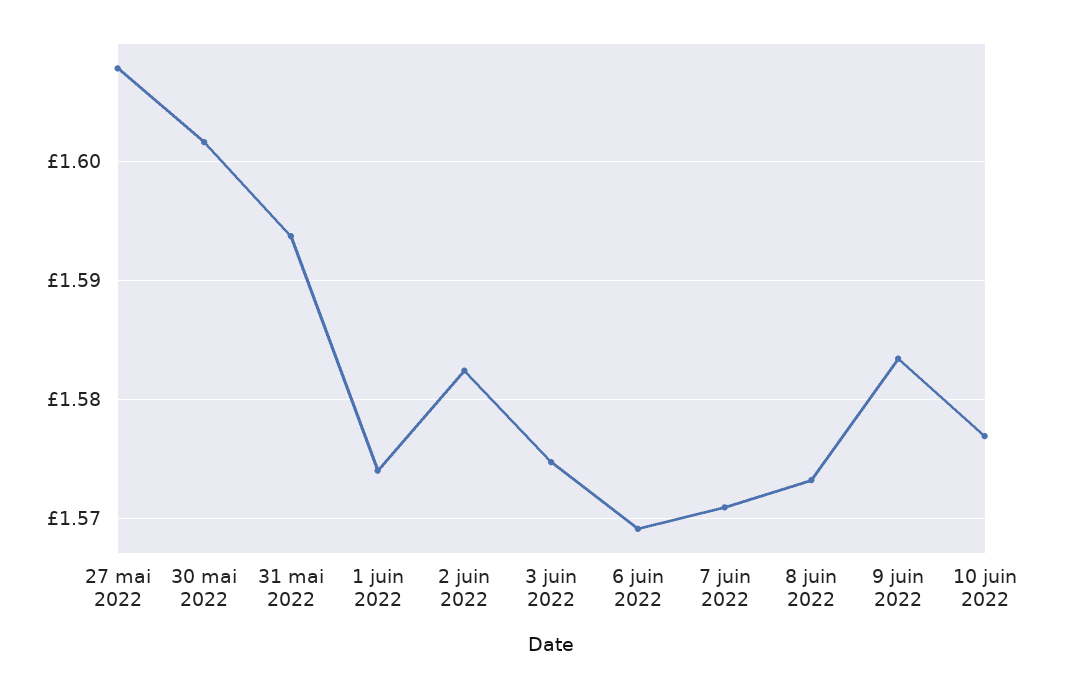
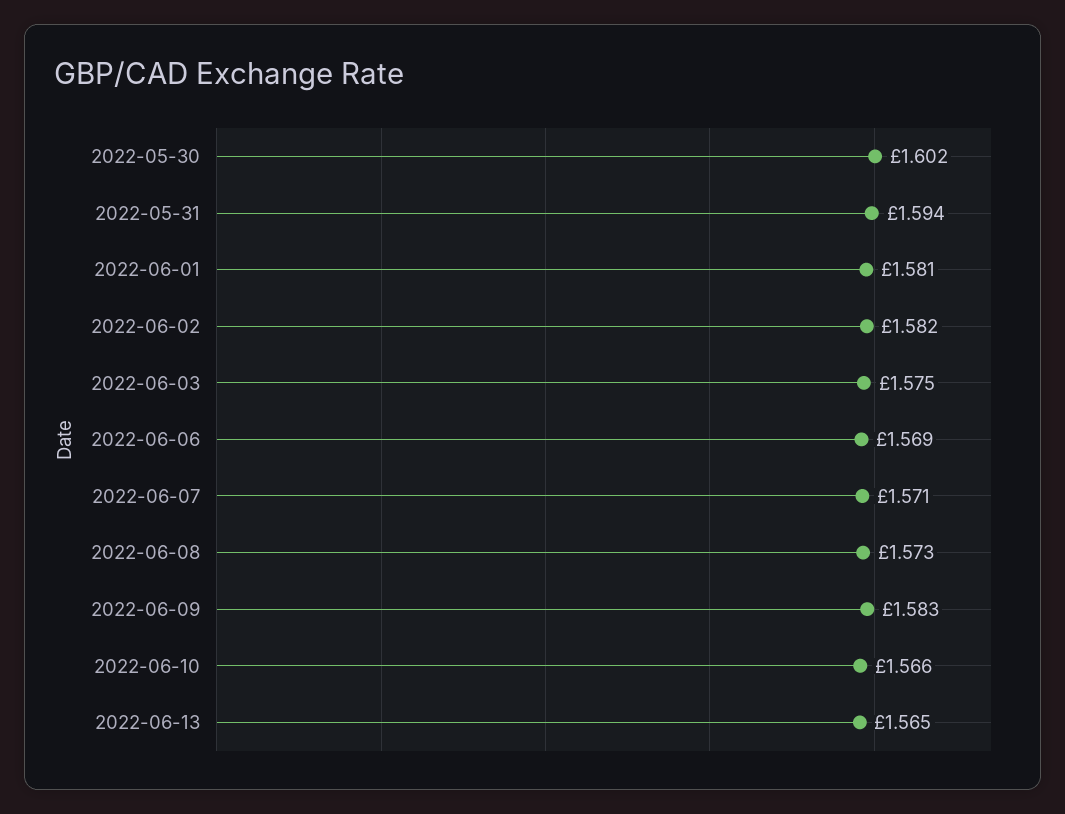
27 mai 2022: 1.608 -> none
1 juin 2022: 1.574 -> 1.581
10 juin 2022: 1.577 -> 1.566
2022-06-13: none -> 1.565

